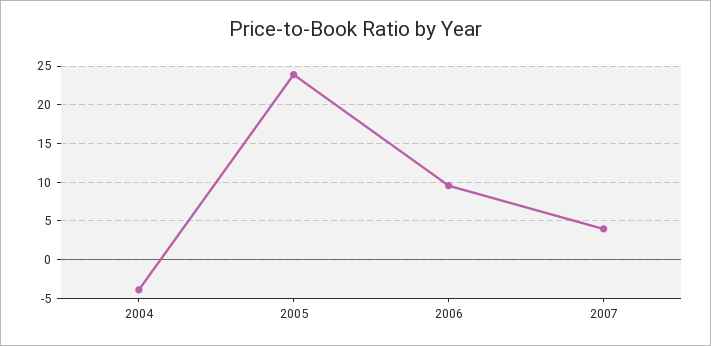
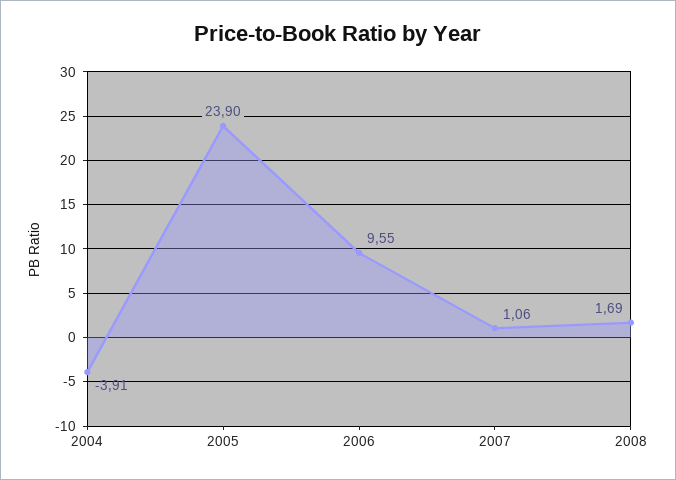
2007: 4 -> 1.06
2008: none -> 1.69

